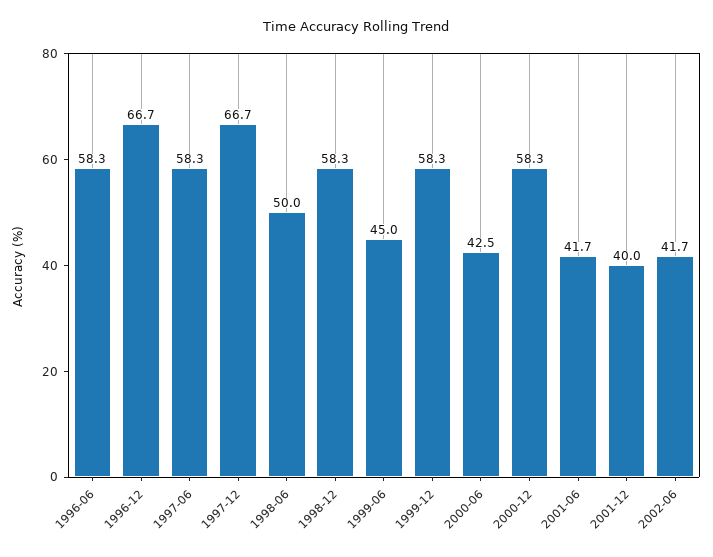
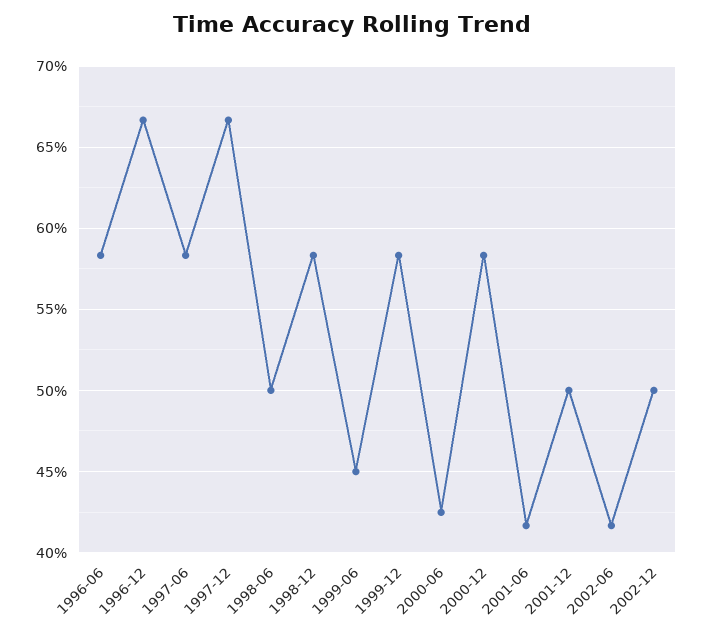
2001-12: 40 -> 50
2002-12: none -> 50

